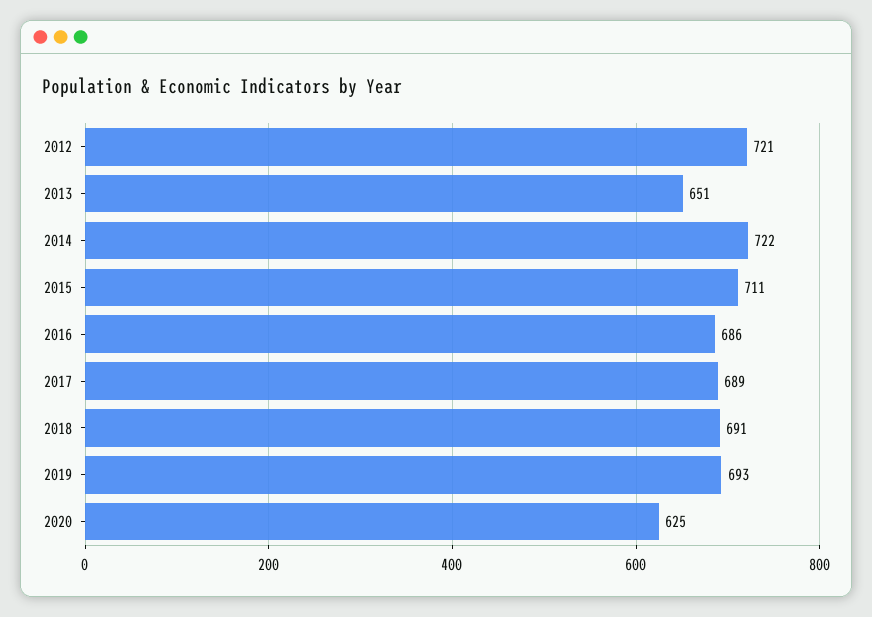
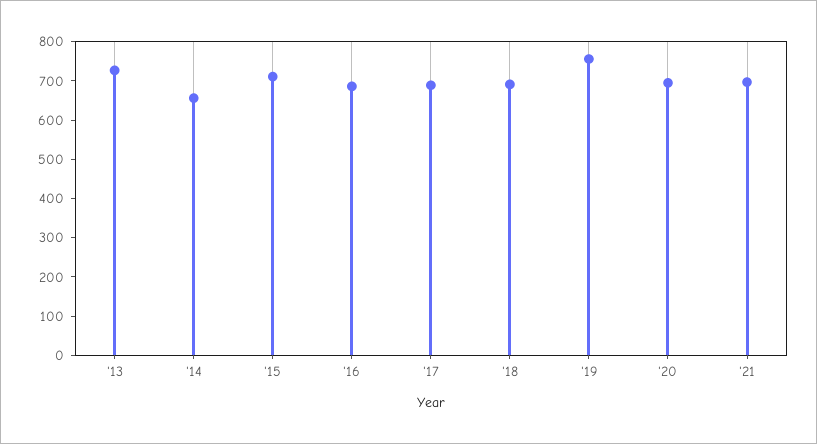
2012: 721 -> none
2013: 651 -> 725
2014: 722 -> 650
2019: 693 -> 750
2020: 625 -> 700
'21: none -> 700

